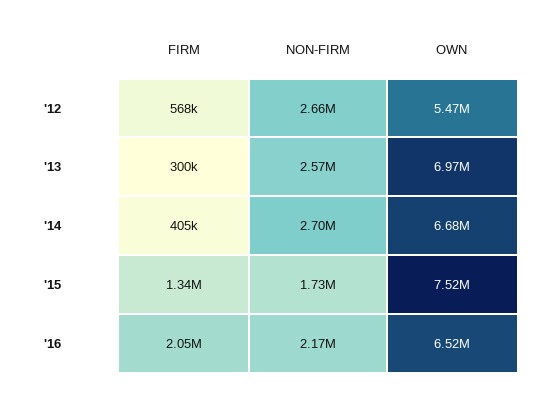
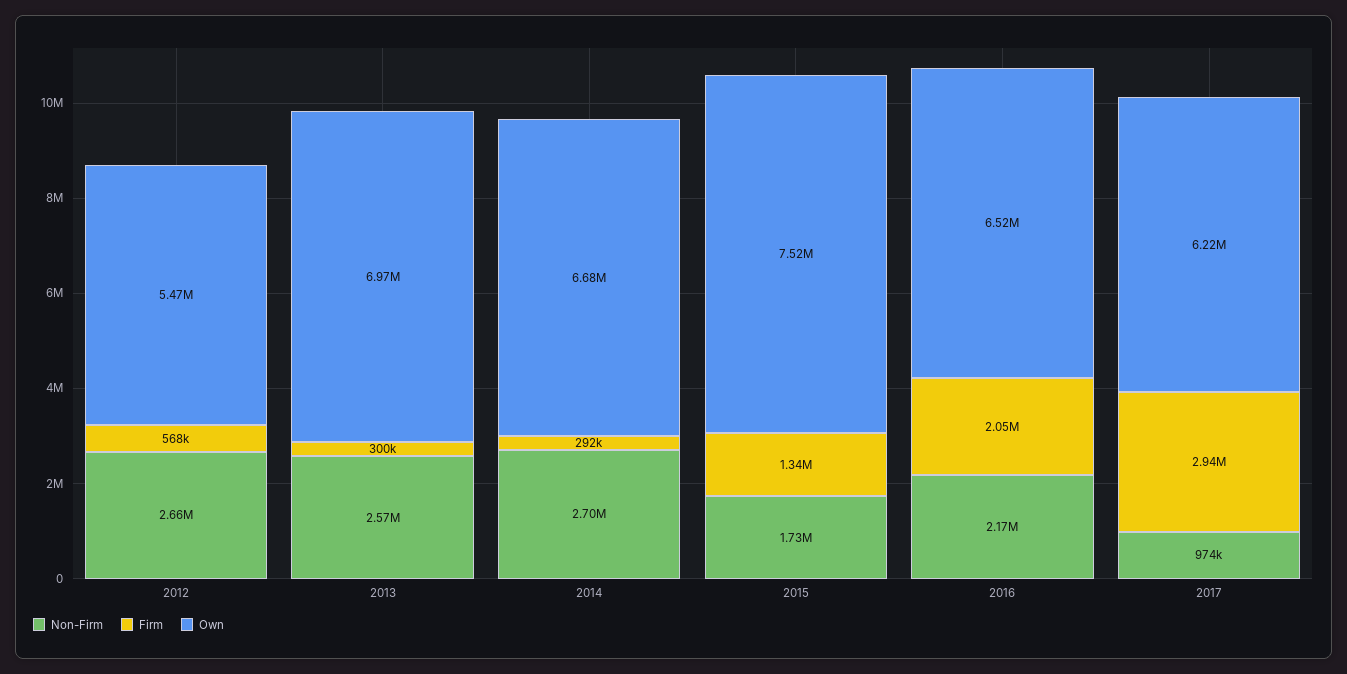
FIRM, '14: 405000 -> 292000
NON-FIRM, 2017: none -> 974000
FIRM, 2017: none -> 2940000
OWN, 2017: none -> 6220000

